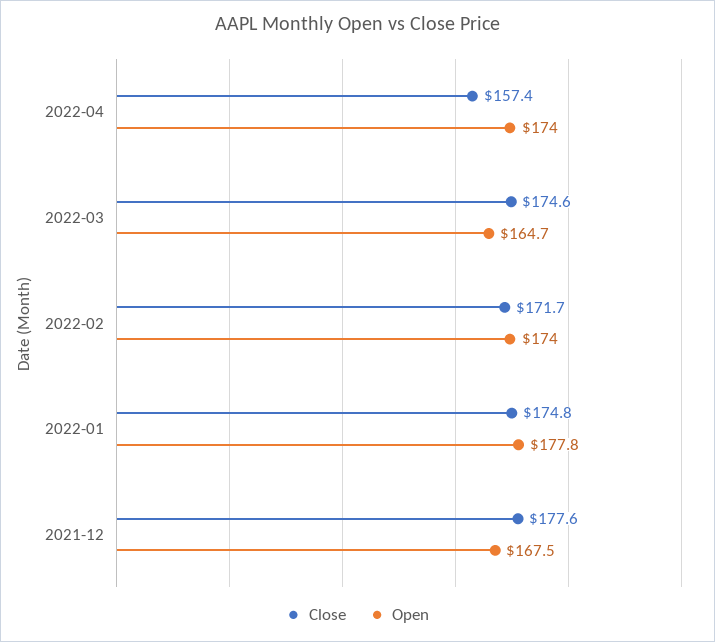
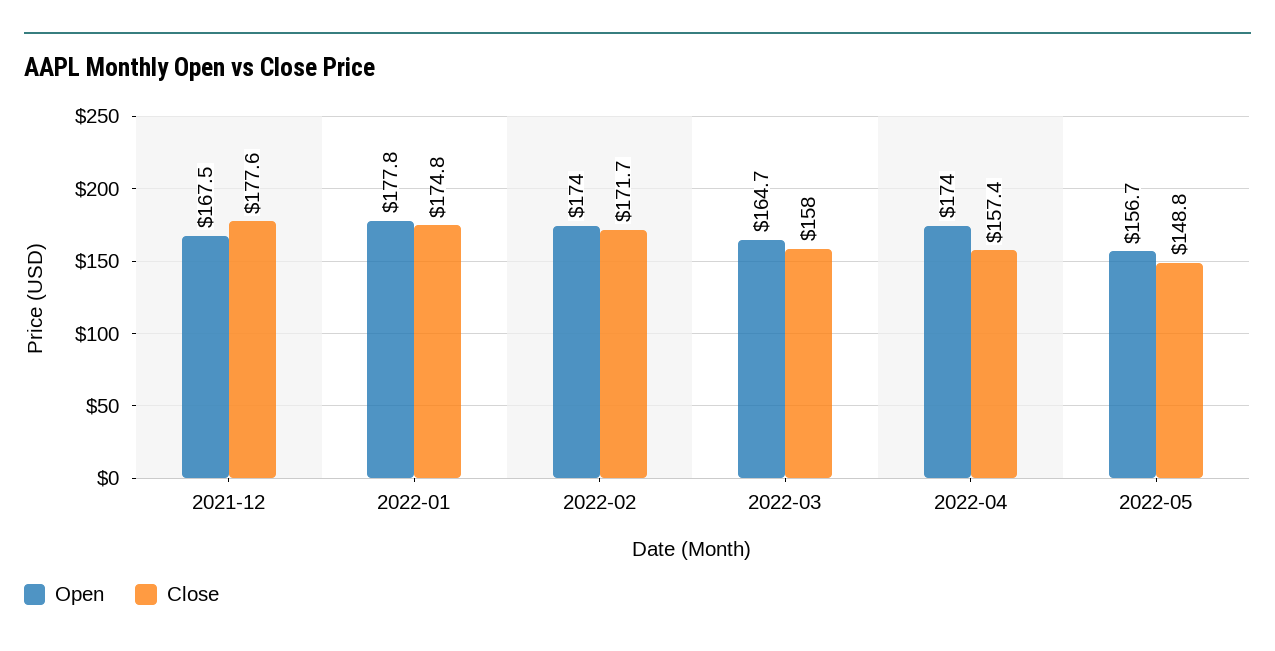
Close, 2022-03: 174.6 -> 158
Open, 2022-05: none -> 156.7
Close, 2022-05: none -> 148.8

